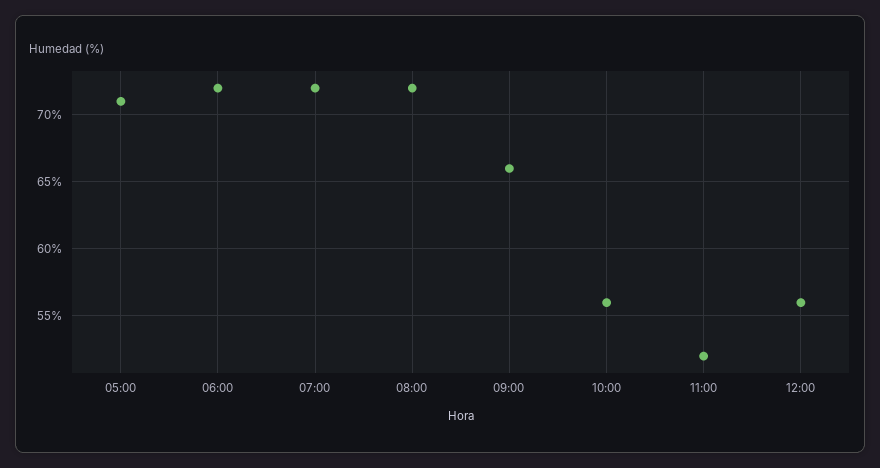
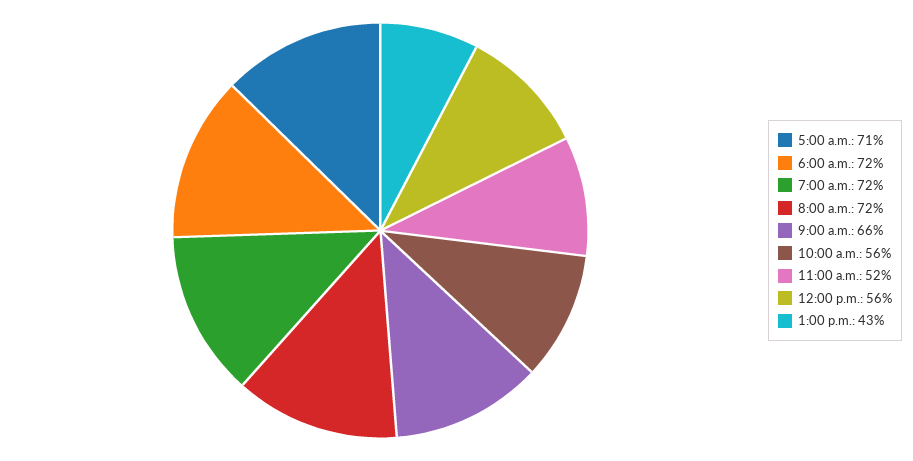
1:00 p.m.: none -> 43

